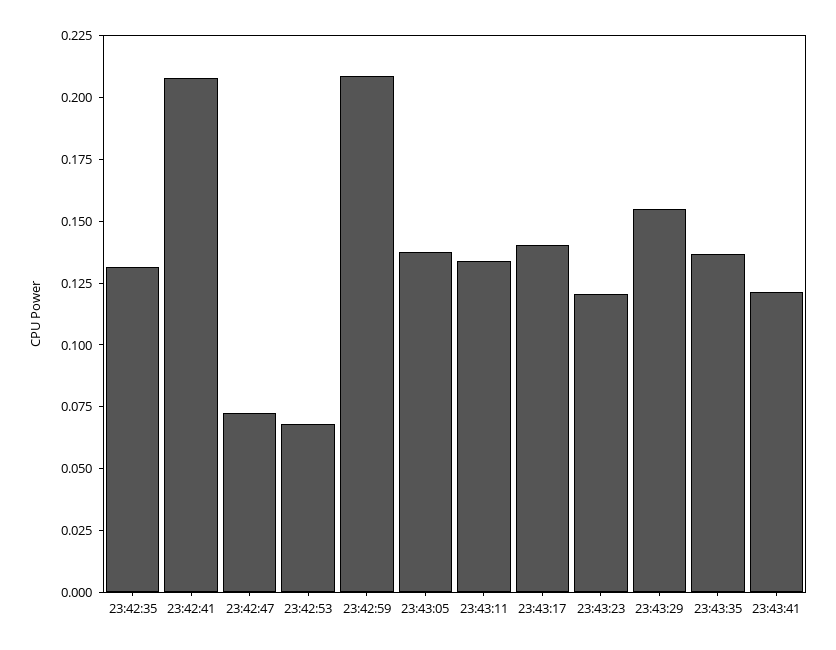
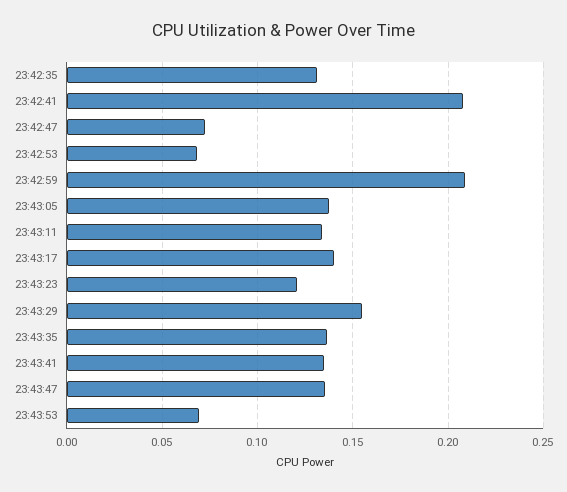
23:43:41: 0.12 -> 0.135
23:43:47: none -> 0.135
23:43:53: none -> 0.07

